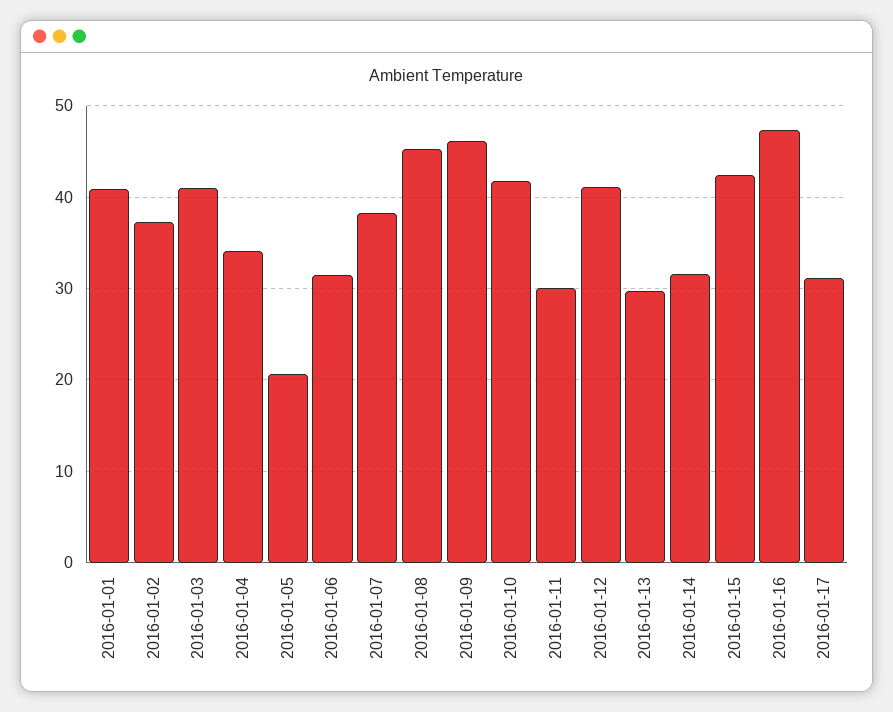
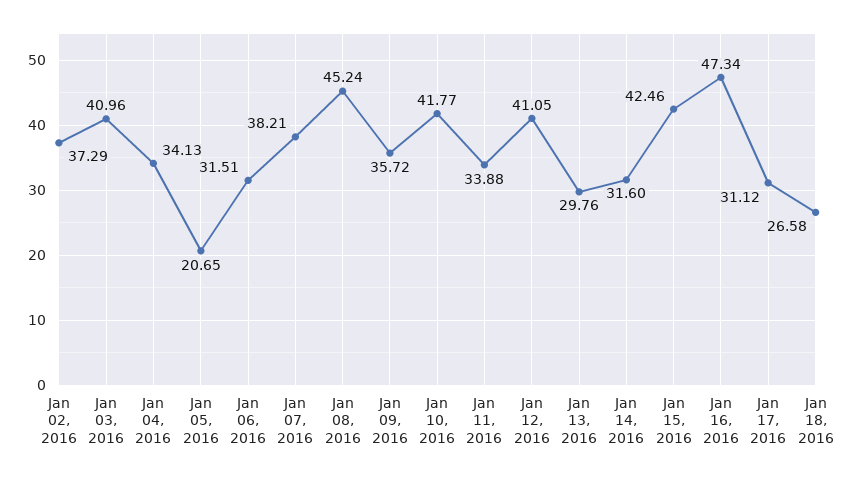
2016-01-01: 41 -> none
2016-01-09: 46 -> 35.72
2016-01-11: 30 -> 33.88
Jan 18, 2016: none -> 26.58

